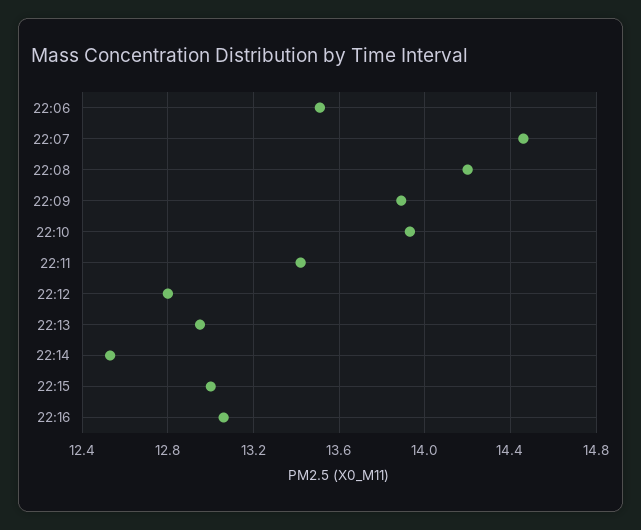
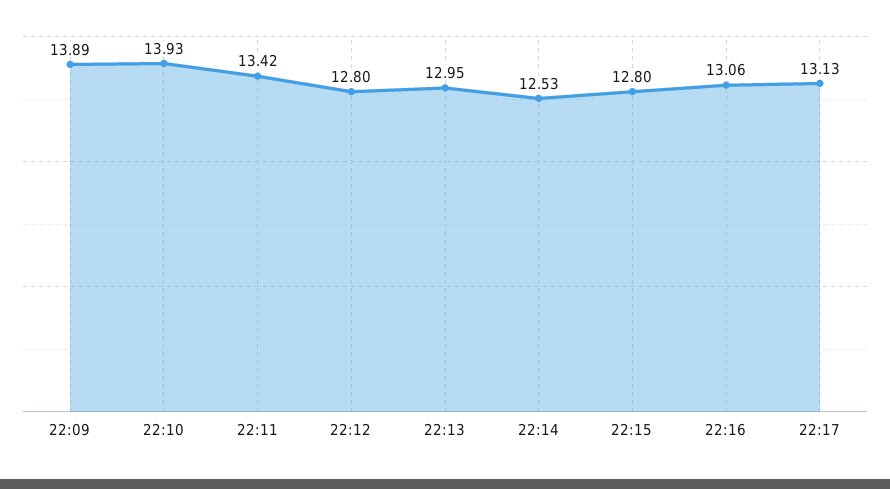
22:06: 13.5 -> none
22:07: 14.45 -> none
22:08: 14.2 -> none
22:15: 13 -> 12.8
22:17: none -> 13.13

